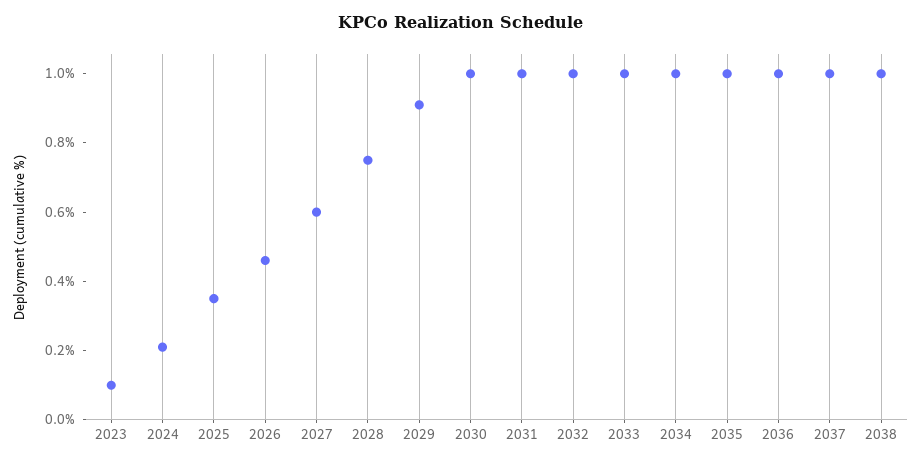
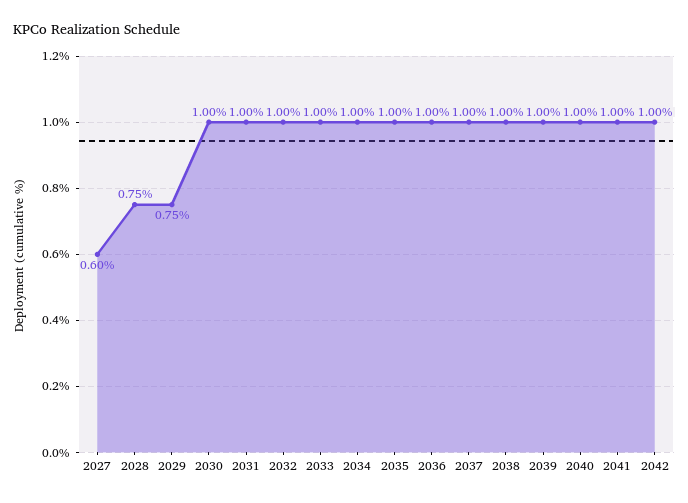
2023: 0.1 -> none
2024: 0.2 -> none
2025: 0.35 -> none
2026: 0.45 -> none
2029: 0.9 -> 0.75
2039: none -> 1
2040: none -> 1
2041: none -> 1
2042: none -> 1

